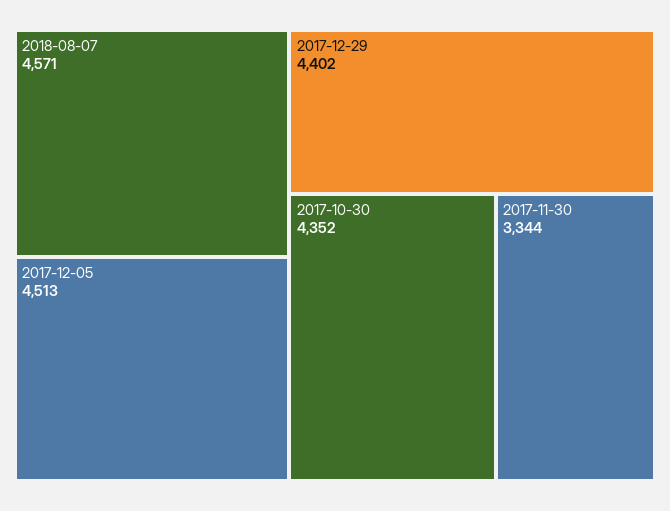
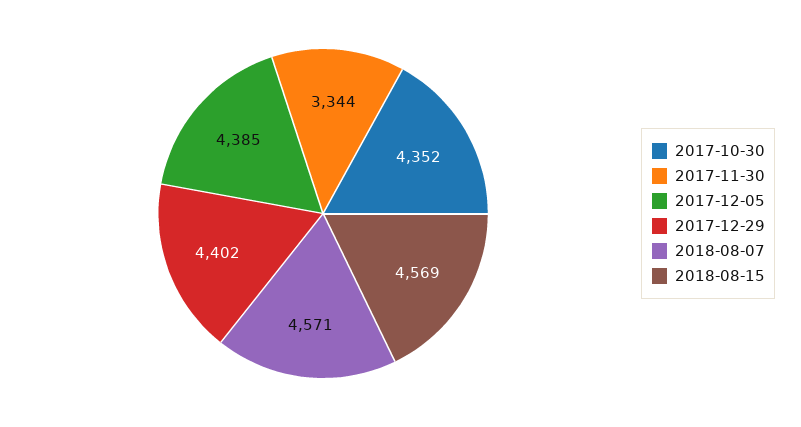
2017-12-05: 4513 -> 4385
2018-08-15: none -> 4569

